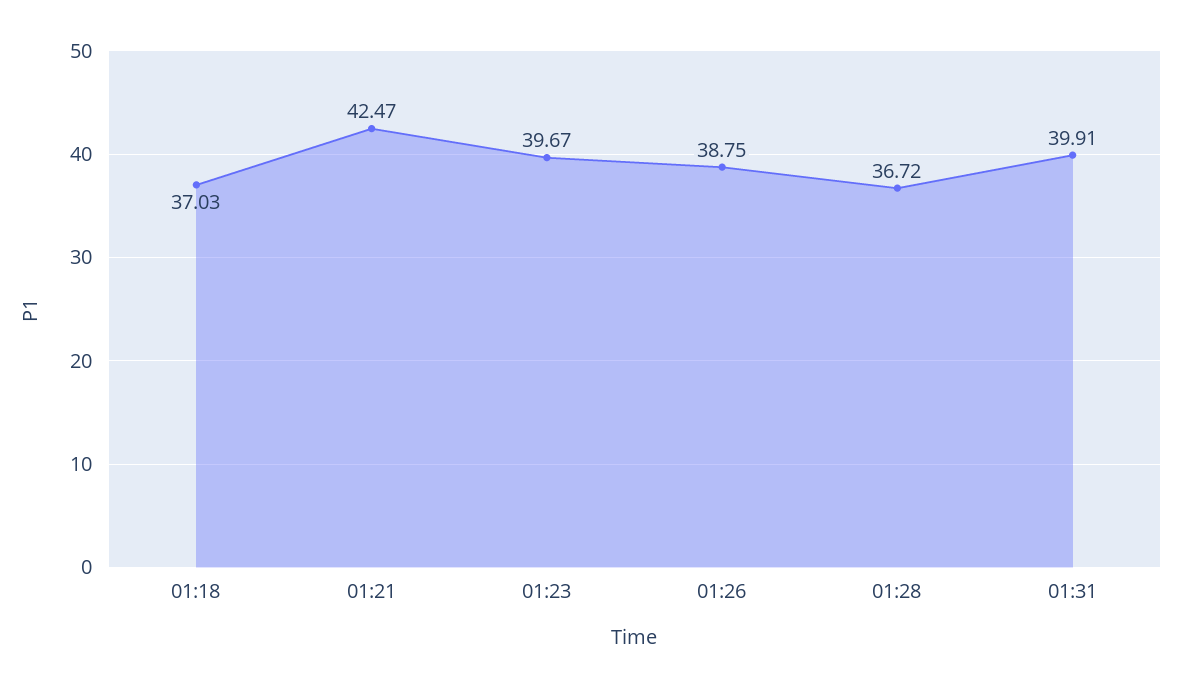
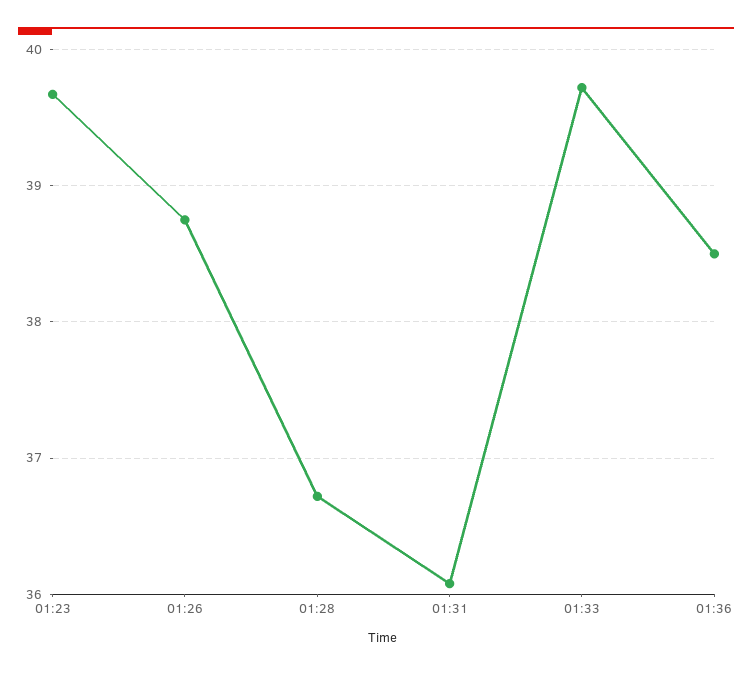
01:18: 37.03 -> none
01:21: 42.47 -> none
01:31: 39.91 -> 36.1
01:33: none -> 39.7
01:36: none -> 38.5

